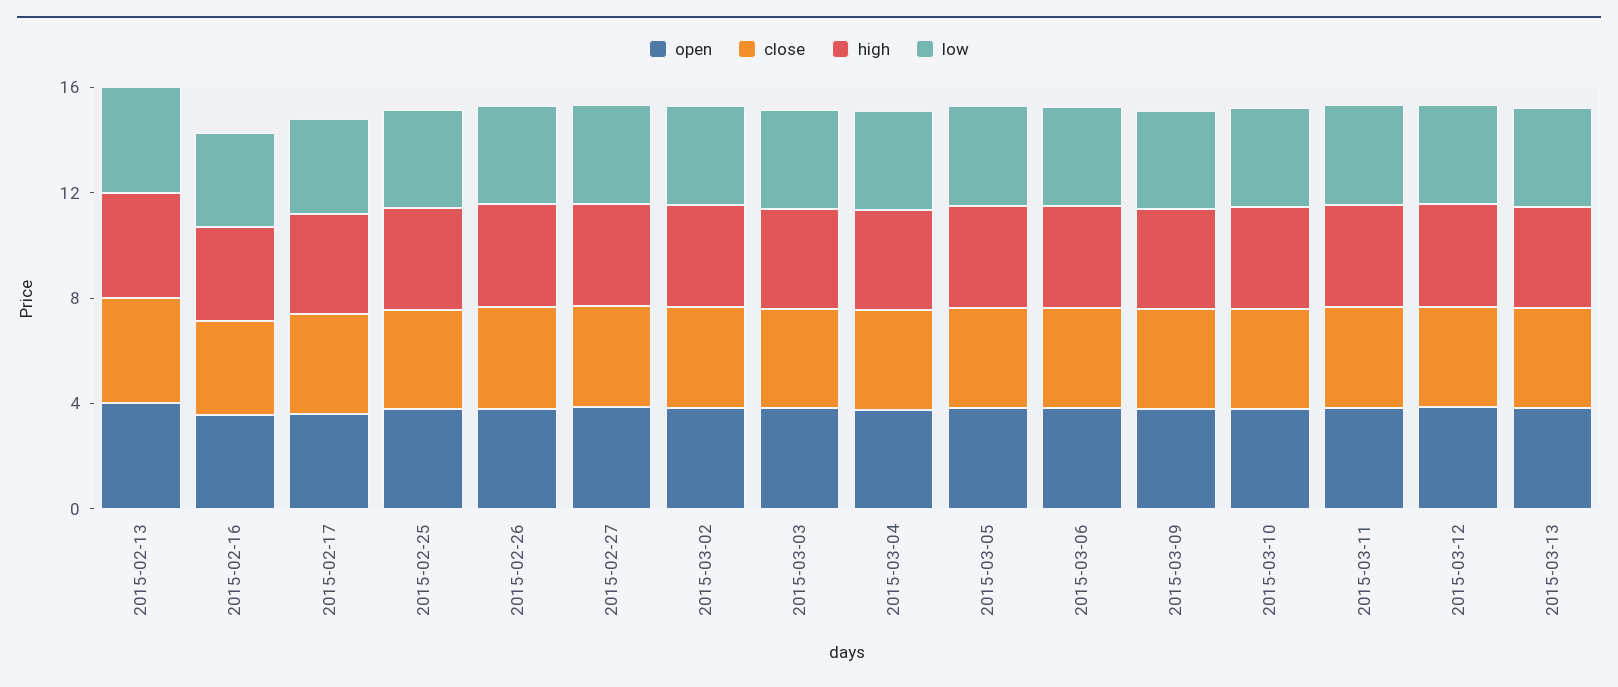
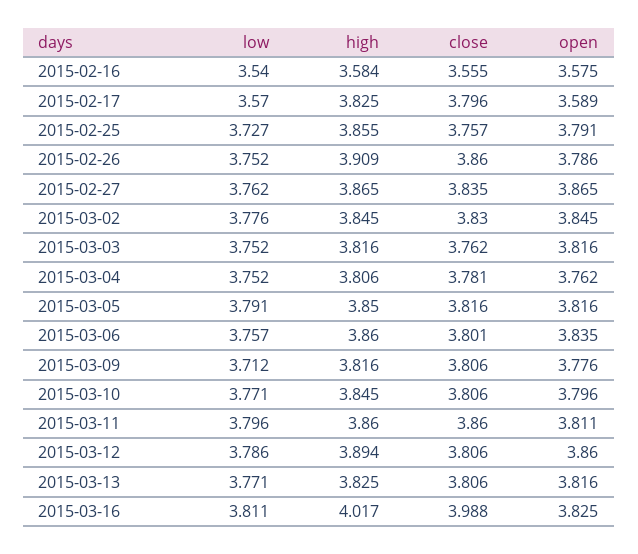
open, 2015-02-13: 4 -> none
close, 2015-02-13: 4 -> none
high, 2015-02-13: 4 -> none
low, 2015-02-13: 4 -> none
low, 2015-03-16: none -> 3.811
high, 2015-03-16: none -> 4.017
close, 2015-03-16: none -> 3.988
open, 2015-03-16: none -> 3.825

